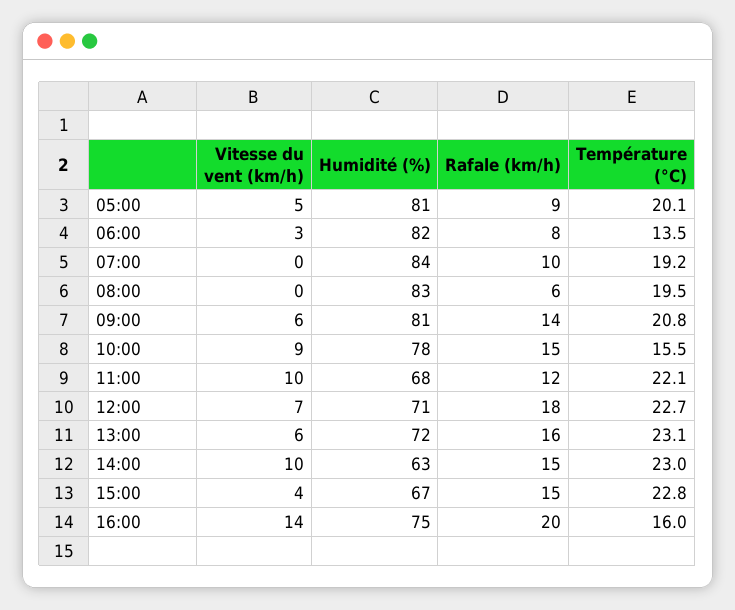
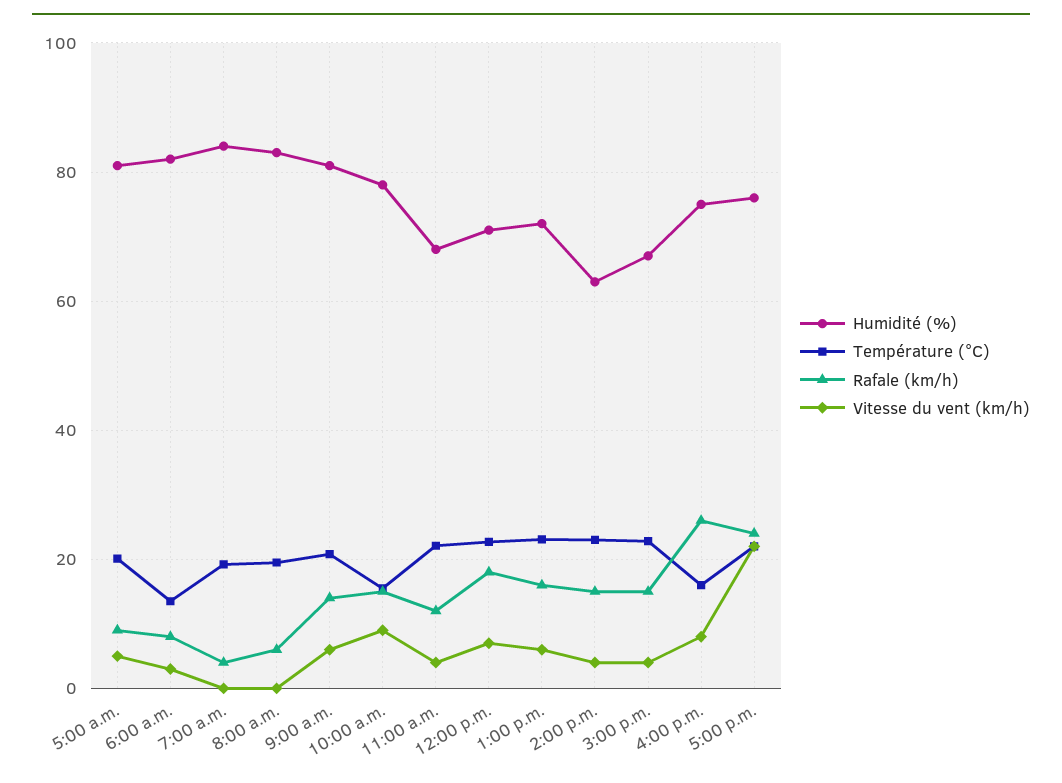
Rafale (km/h), 07:00: 10 -> 4
Vitesse du vent (km/h), 11:00: 10 -> 4
Vitesse du vent (km/h), 14:00: 10 -> 4
Vitesse du vent (km/h), 16:00: 14 -> 8
Rafale (km/h), 16:00: 20 -> 26
Humidité (%), 5:00 p.m.: none -> 76
Température (°C), 5:00 p.m.: none -> 22
Rafale (km/h), 5:00 p.m.: none -> 24
Vitesse du vent (km/h), 5:00 p.m.: none -> 22

